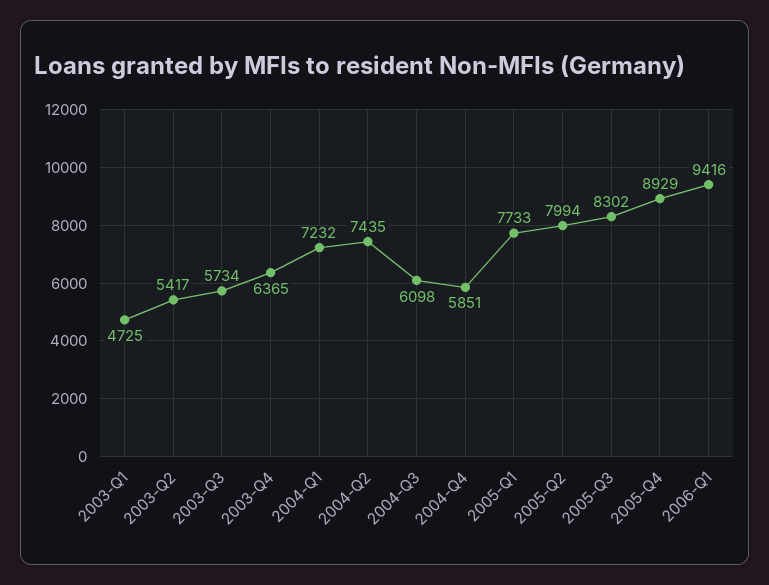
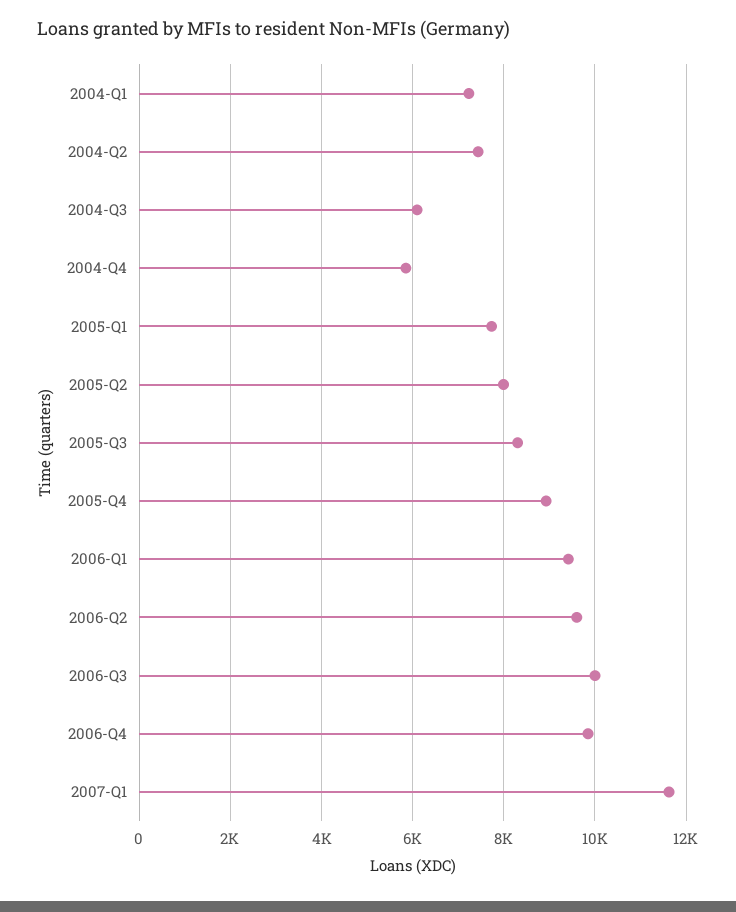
2003-Q1: 4725 -> none
2003-Q2: 5417 -> none
2003-Q3: 5734 -> none
2003-Q4: 6365 -> none
2006-Q2: none -> 9600
2006-Q3: none -> 10000
2006-Q4: none -> 9800
2007-Q1: none -> 11600

